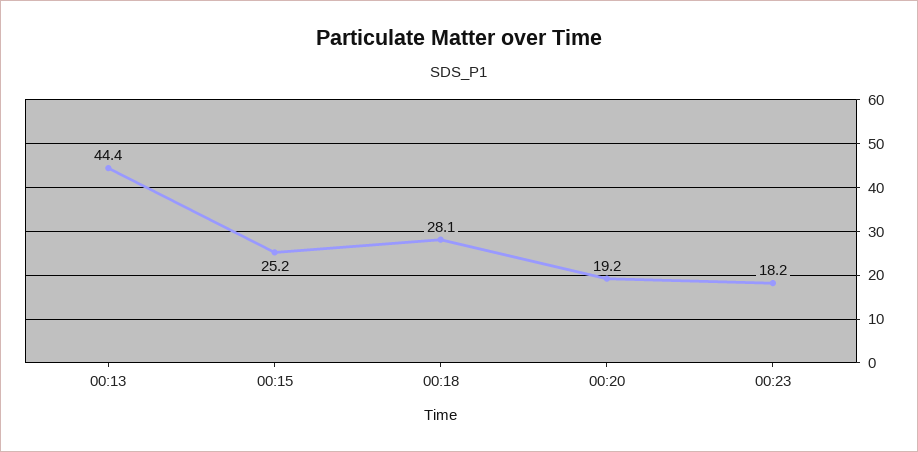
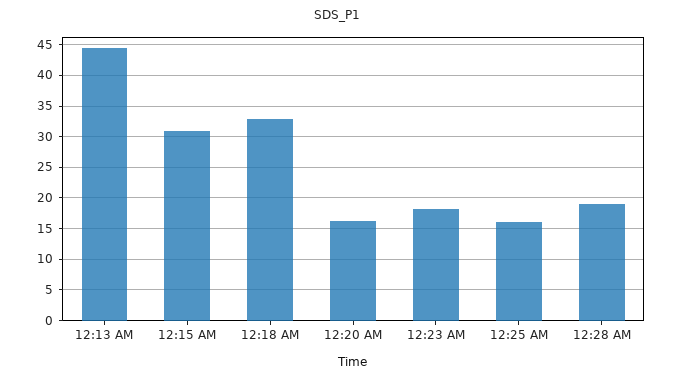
00:15: 25.2 -> 31
00:18: 28.1 -> 33
00:20: 19.2 -> 16
12:25 AM: none -> 16
12:28 AM: none -> 19

